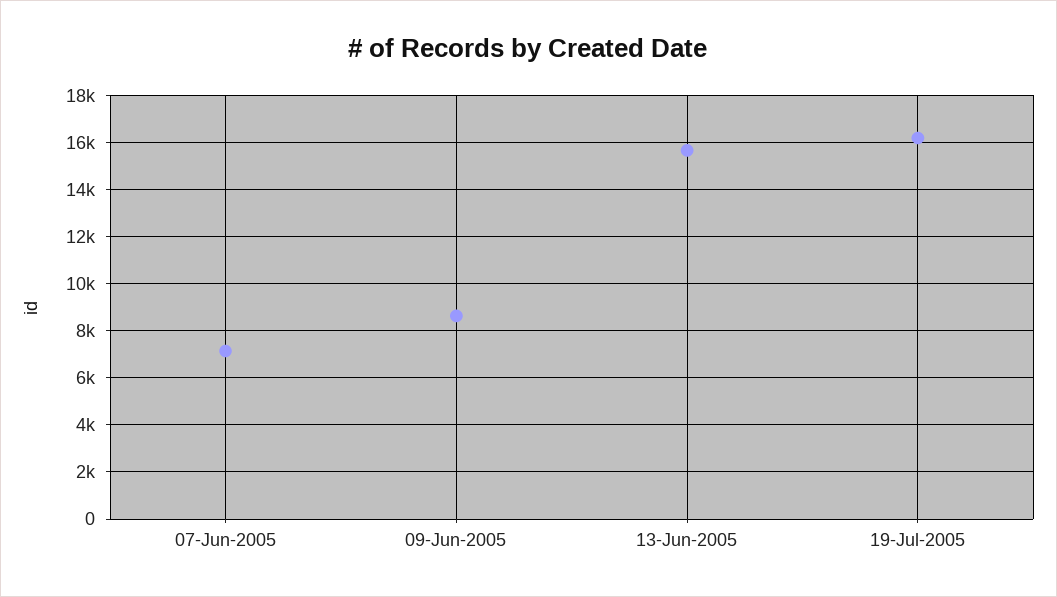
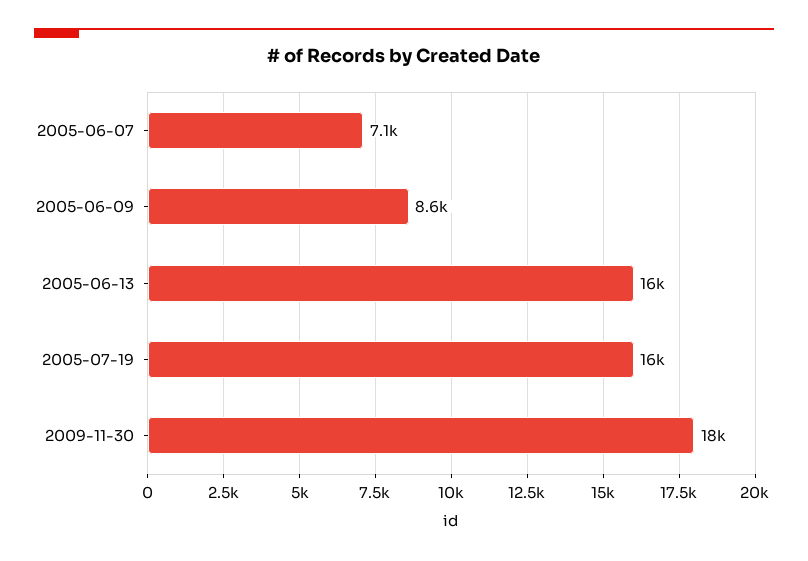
2009-11-30: none -> 18000

